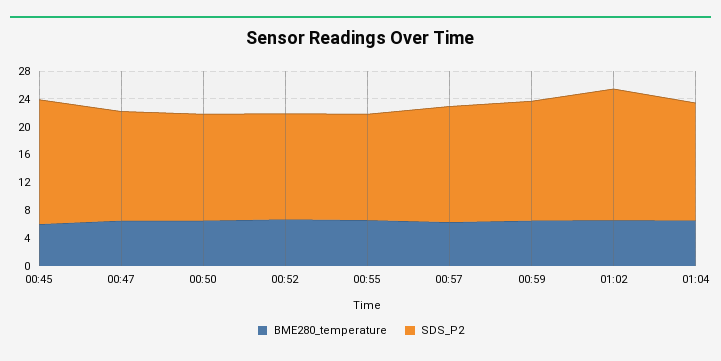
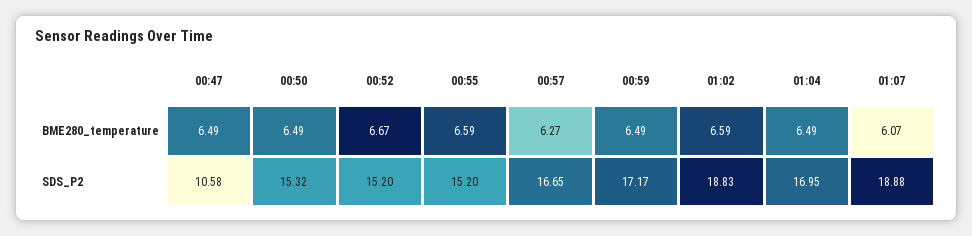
BME280_temperature, 00:45: 6 -> none
SDS_P2, 00:45: 18 -> none
SDS_P2, 00:47: 16 -> 10.58
BME280_temperature, 01:07: none -> 6.07
SDS_P2, 01:07: none -> 18.88

